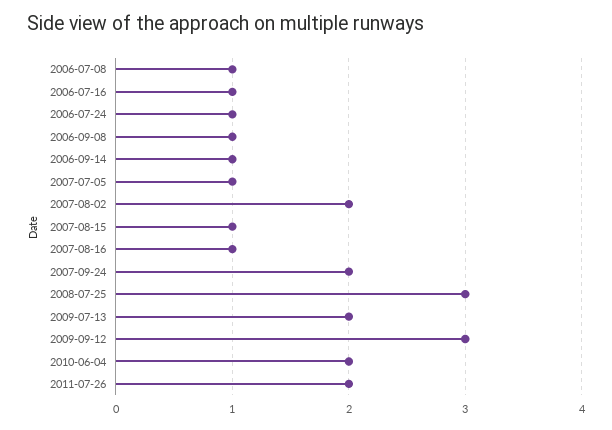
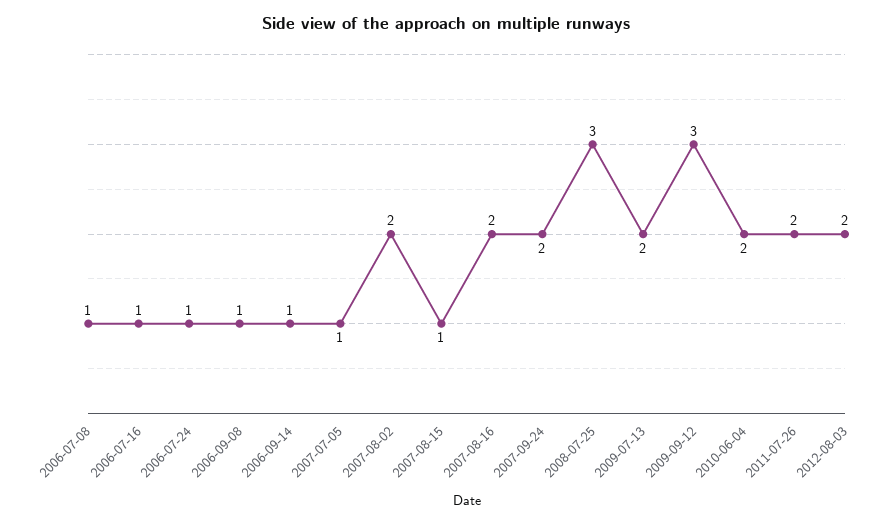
2007-08-16: 1 -> 2
2012-08-03: none -> 2

